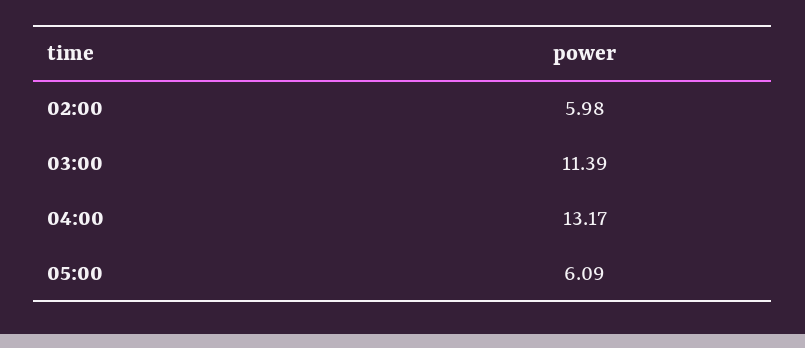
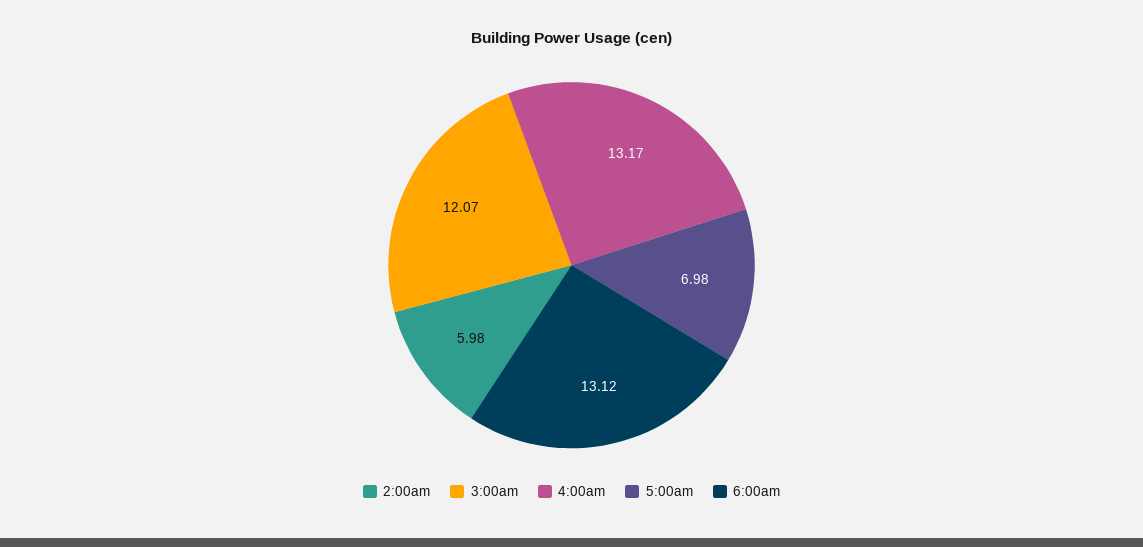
03:00: 11.39 -> 12.07
05:00: 6.09 -> 6.98
6:00am: none -> 13.12

